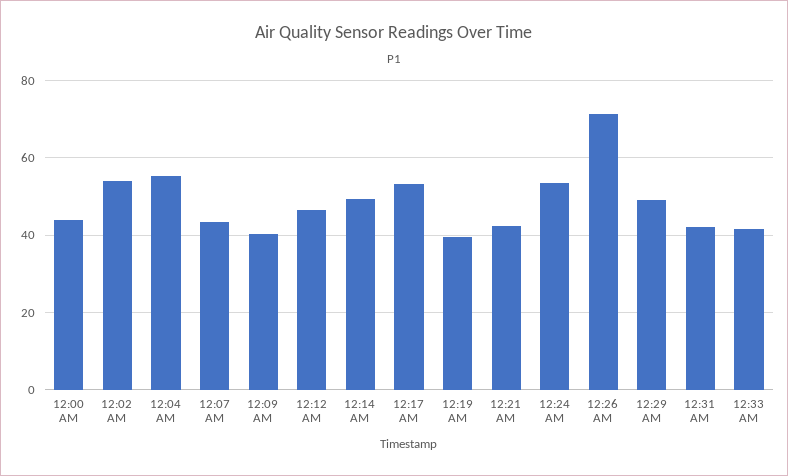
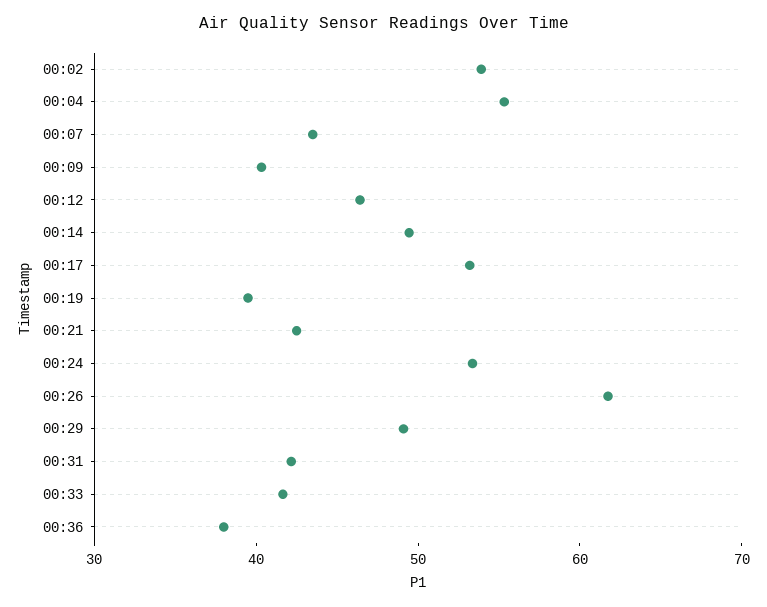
12:00 AM: 44 -> none
12:26 AM: 72 -> 62
00:36: none -> 38

